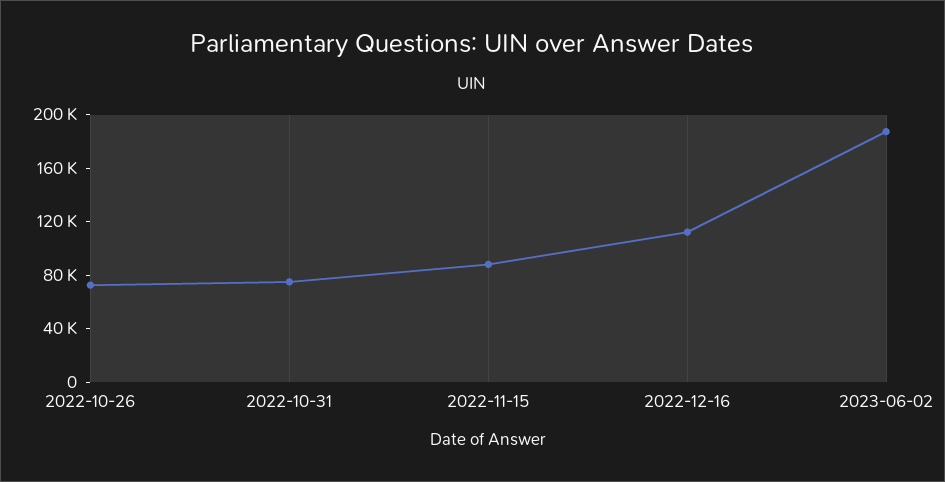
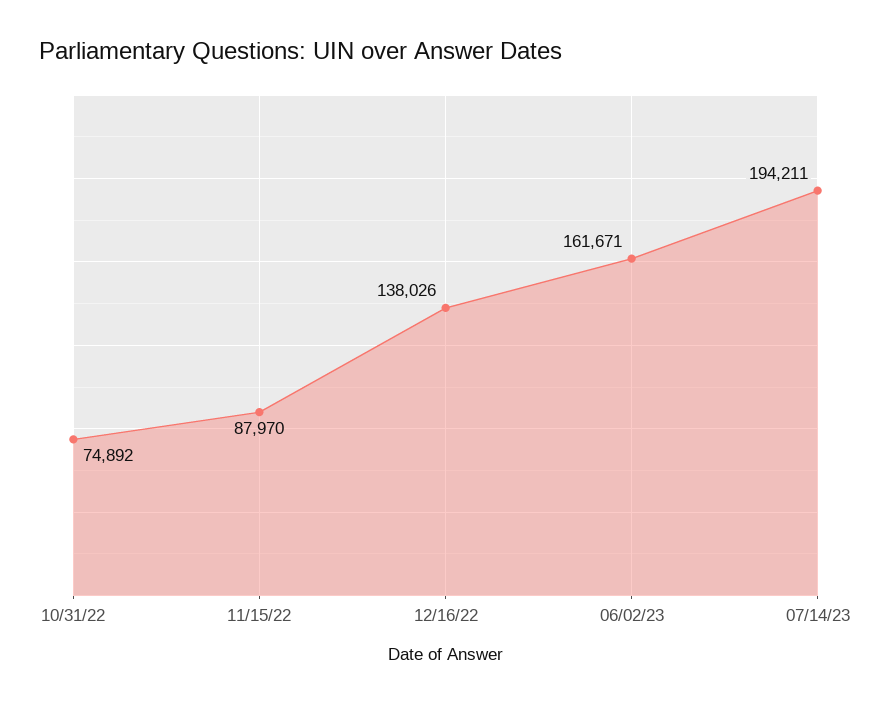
2022-10-26: 70000 -> none
2022-12-16: 110000 -> 138026
2023-06-02: 190000 -> 161671
07/14/23: none -> 194211

